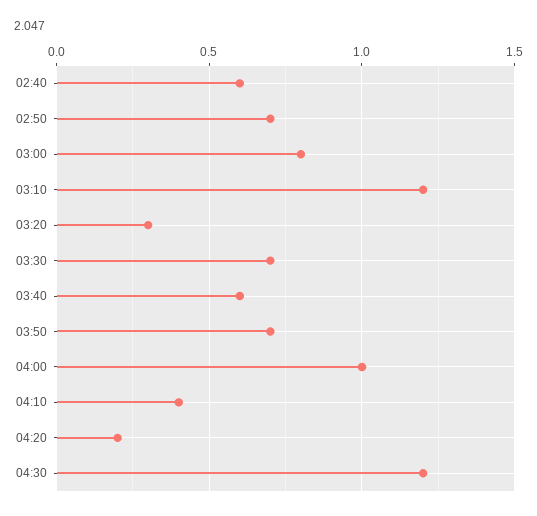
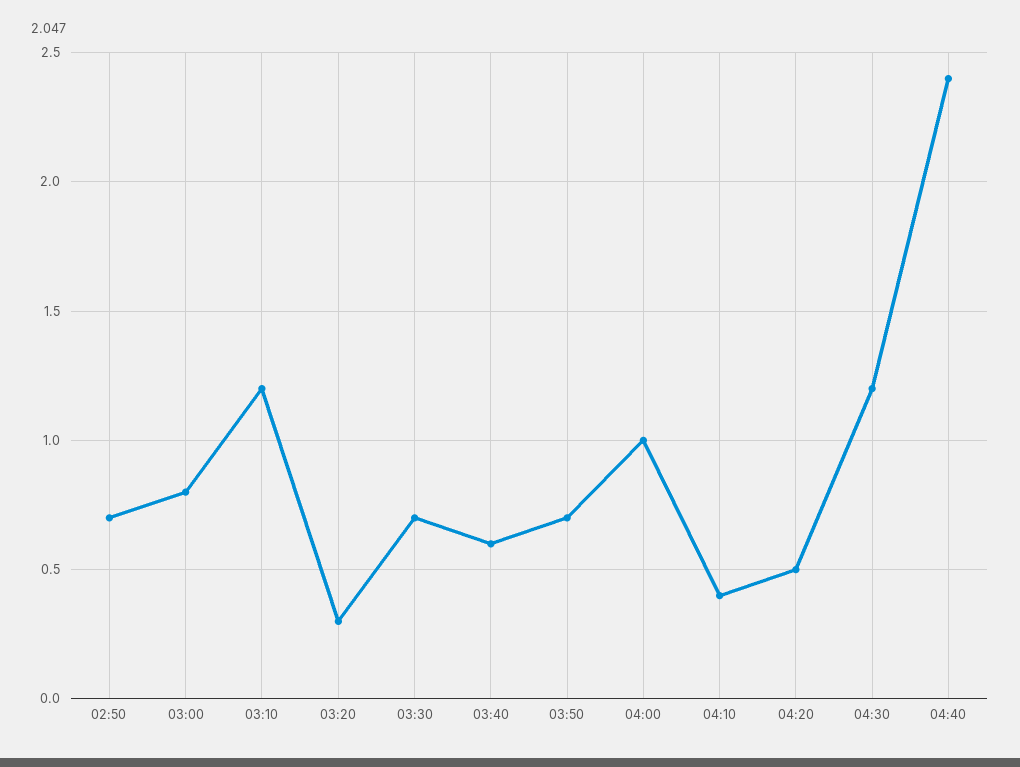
02:40: 0.6 -> none
04:20: 0.2 -> 0.5
04:40: none -> 2.4

